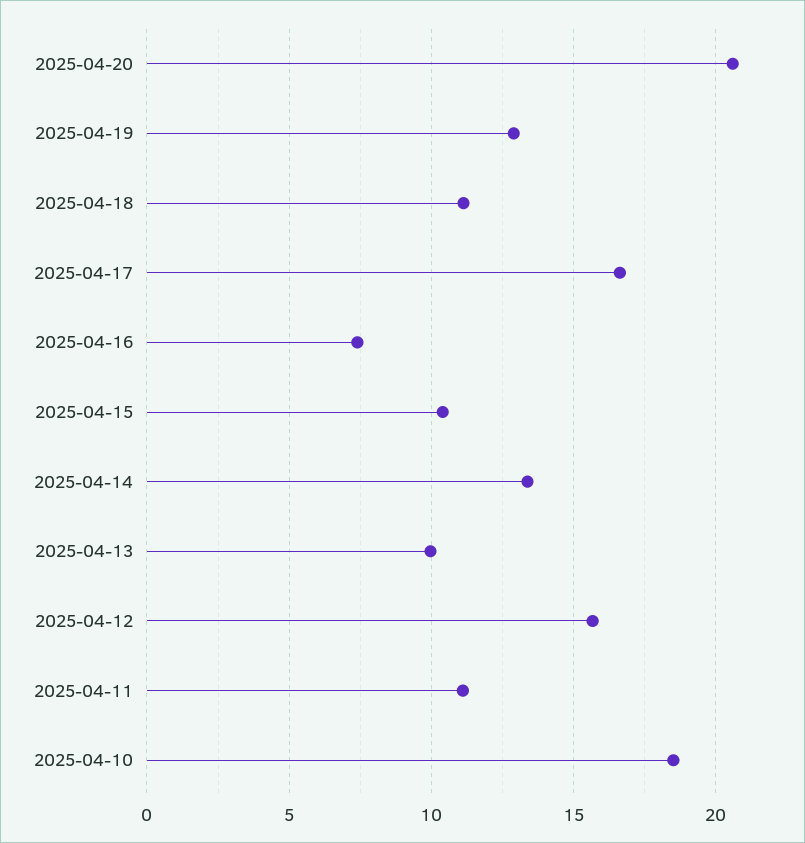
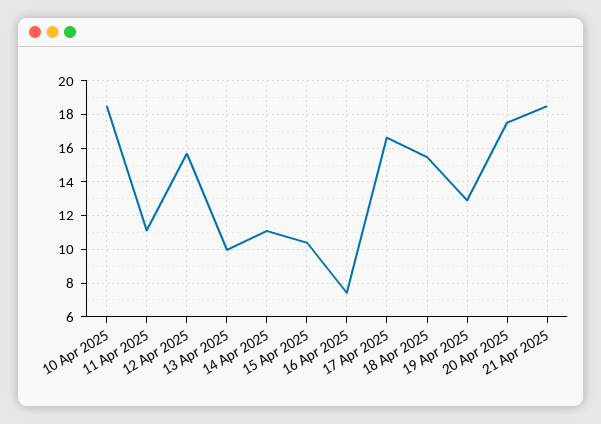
2025-04-20: 20.5 -> 17.5
2025-04-18: 11 -> 15.5
2025-04-14: 13.5 -> 11
21 Apr 2025: none -> 18.5

